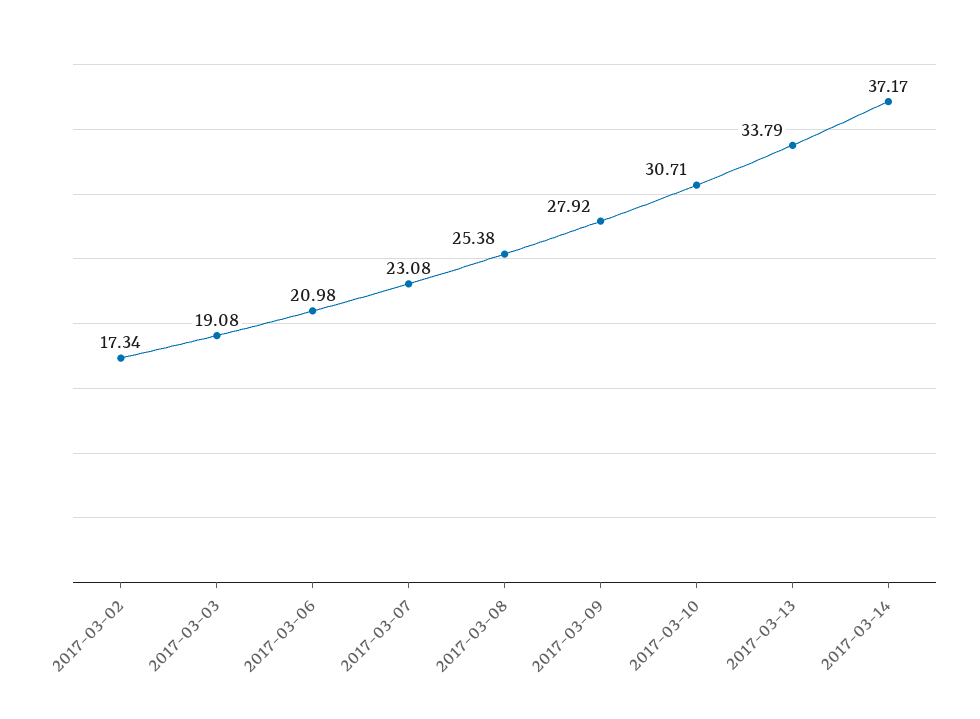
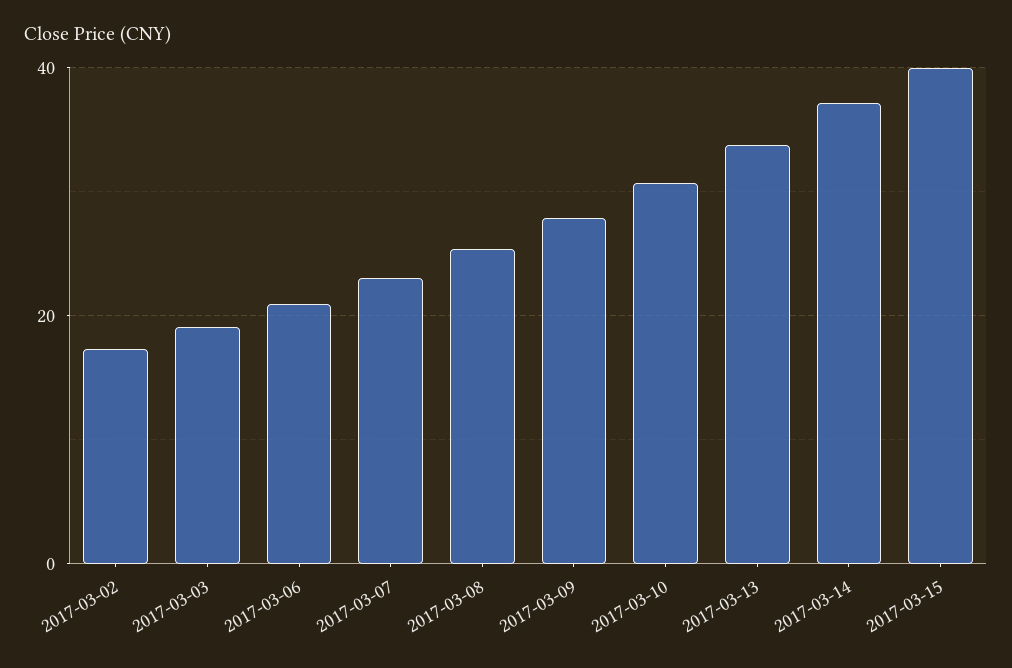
2017-03-15: none -> 40

